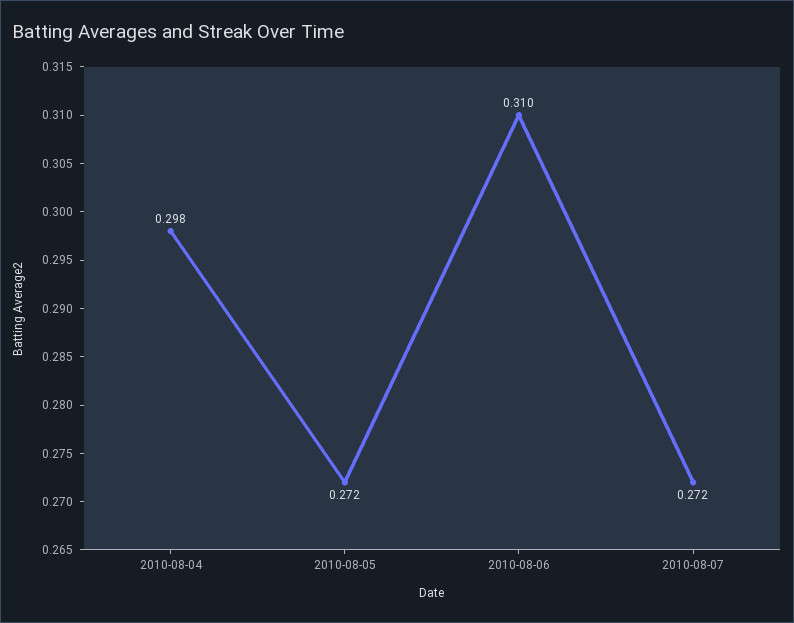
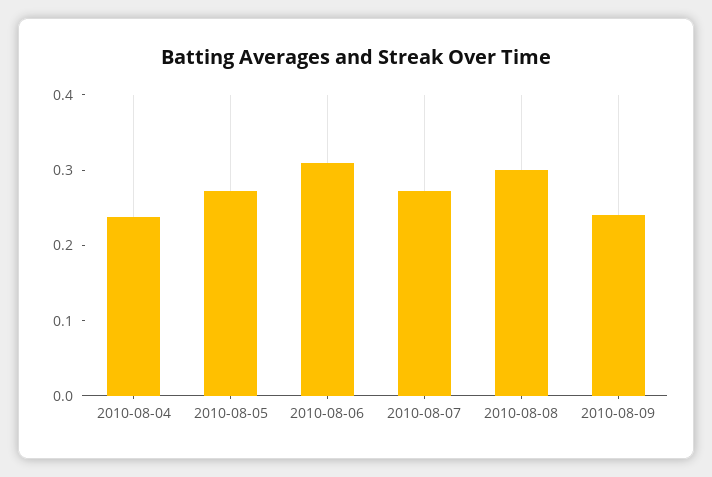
2010-08-04: 0.298 -> 0.24
2010-08-08: none -> 0.3
2010-08-09: none -> 0.24

